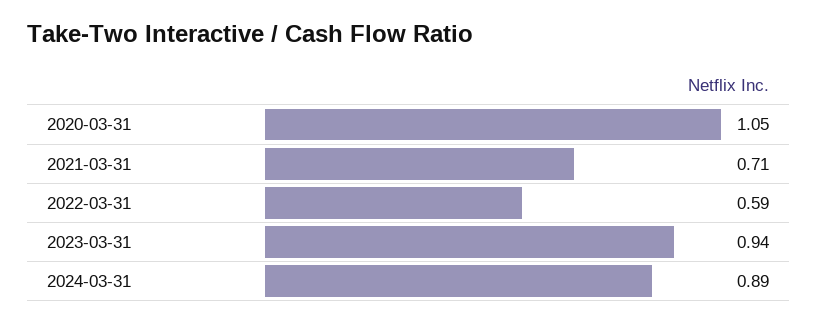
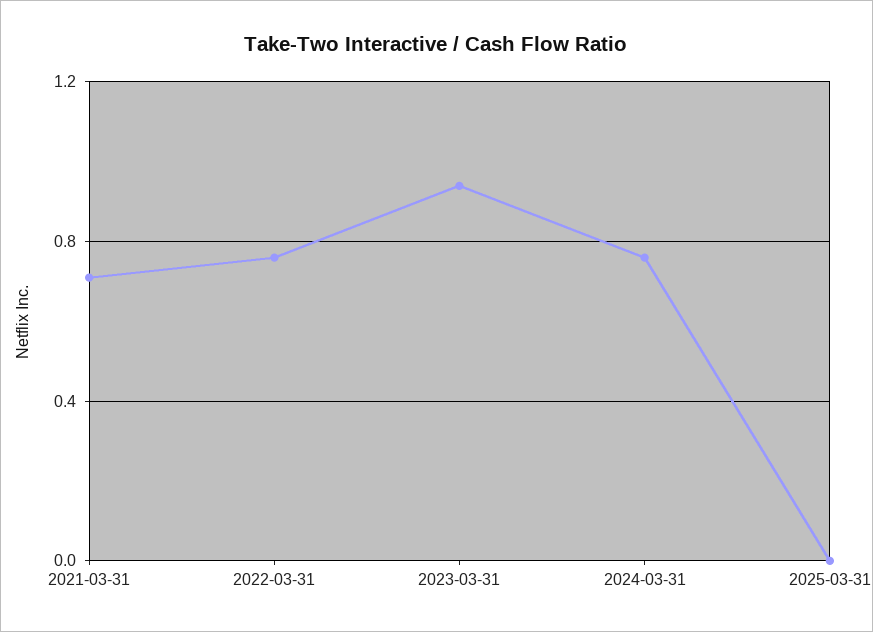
2020-03-31: 1.05 -> none
2022-03-31: 0.59 -> 0.75
2024-03-31: 0.89 -> 0.75
2025-03-31: none -> 0

